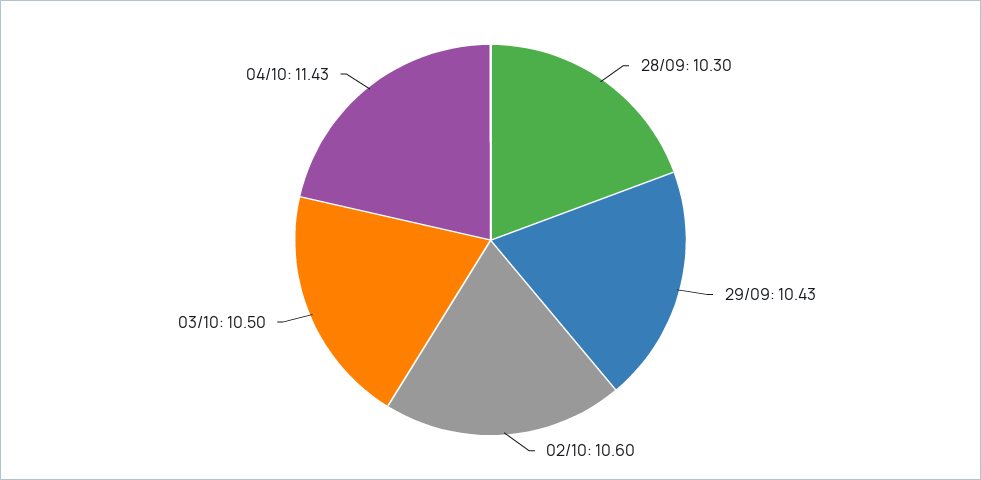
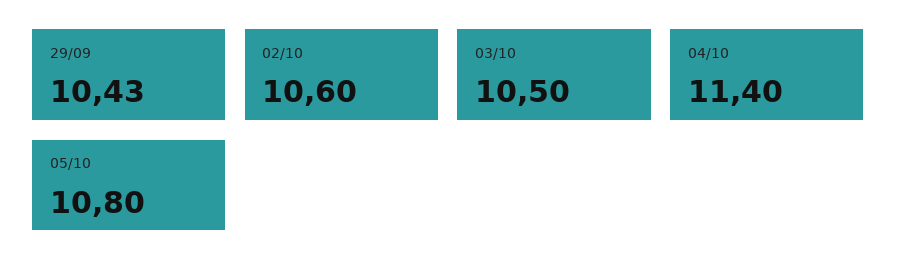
28/09: 10.3 -> none
04/10: 11.43 -> 11.4
05/10: none -> 10.8

